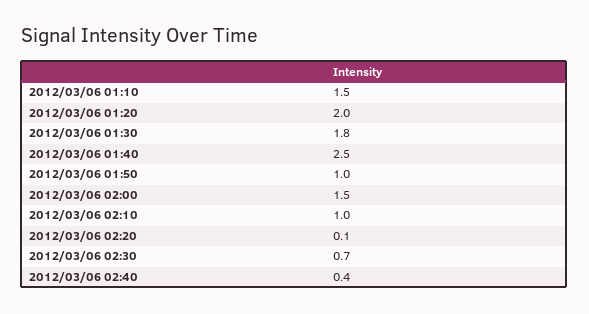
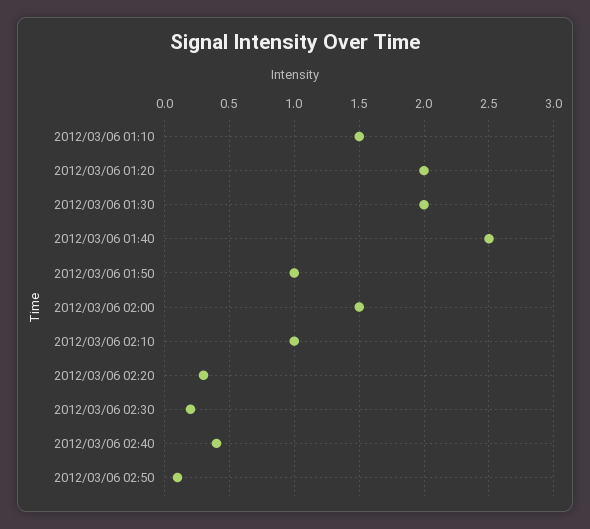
2012/03/06 01:30: 1.8 -> 2
2012/03/06 02:20: 0.1 -> 0.3
2012/03/06 02:30: 0.7 -> 0.2
2012/03/06 02:50: none -> 0.1

